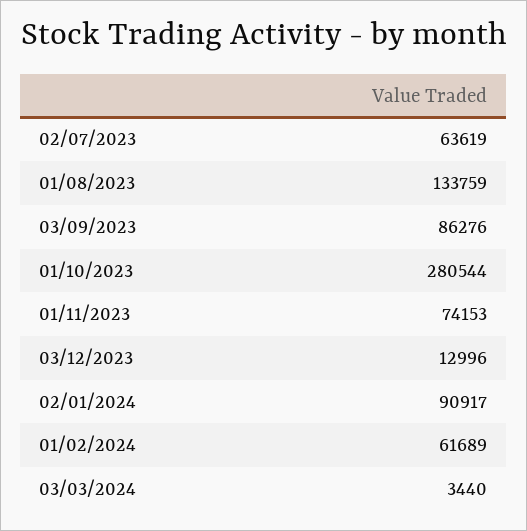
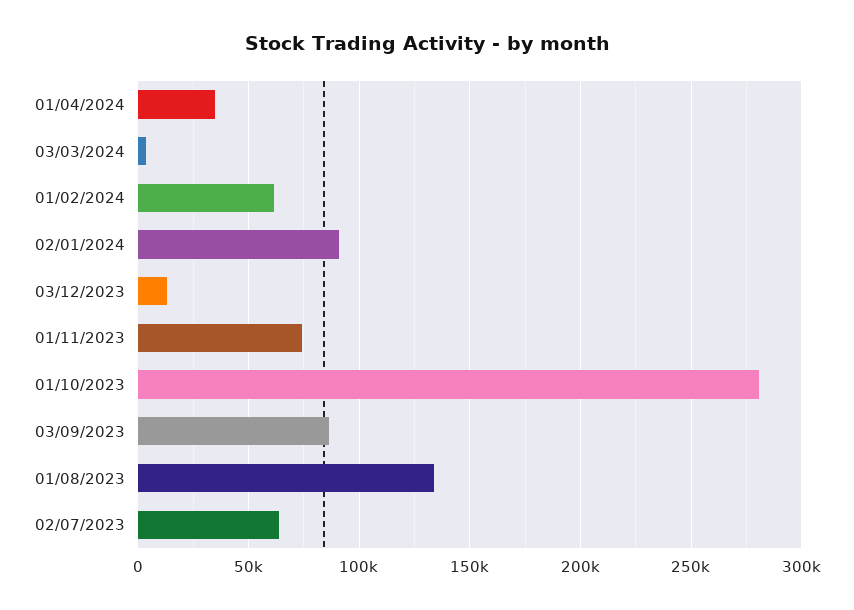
01/04/2024: none -> 35000

